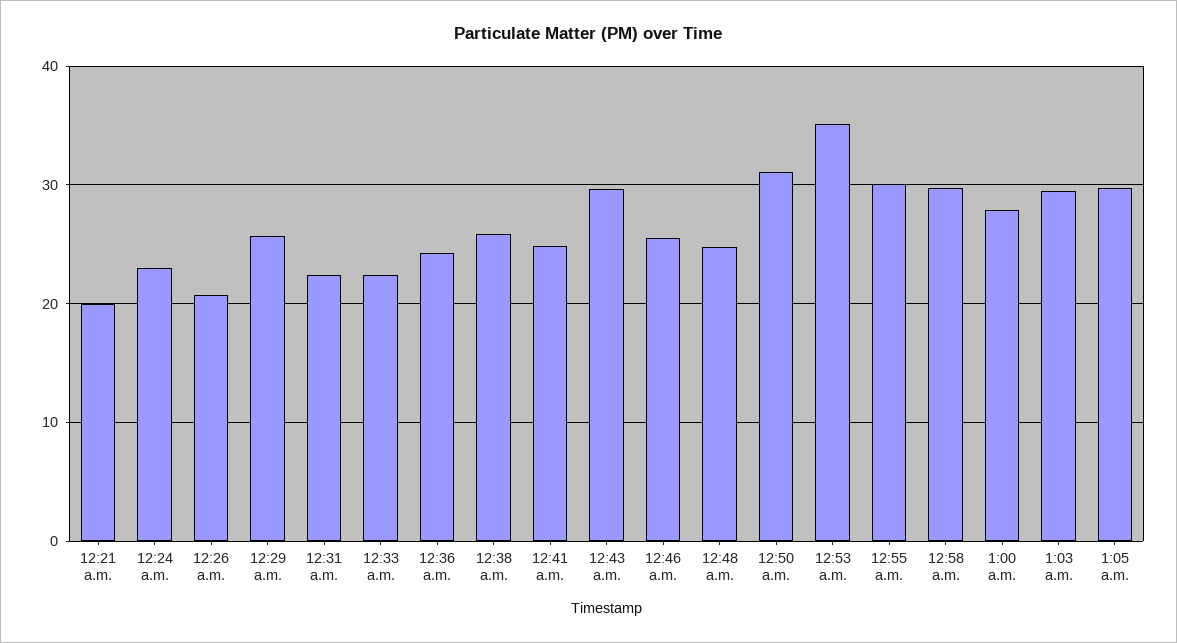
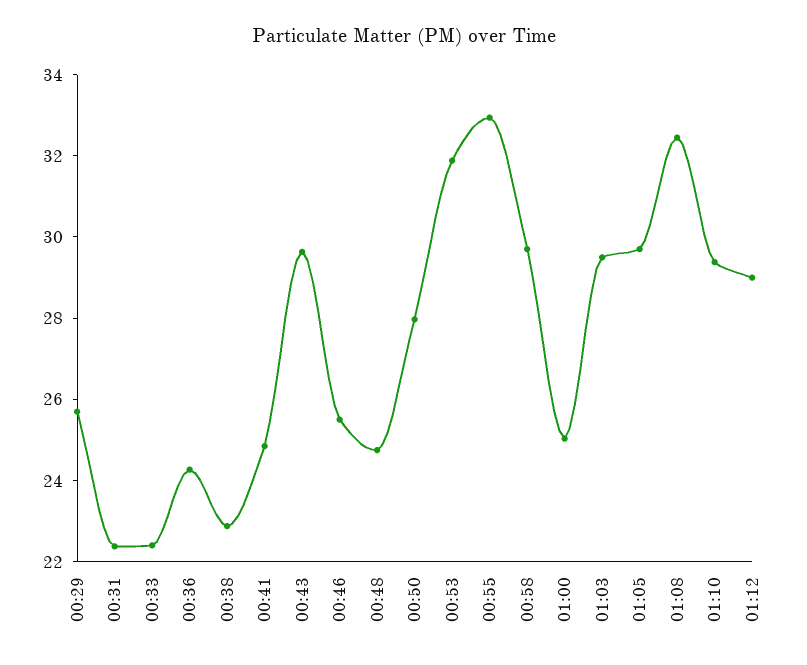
12:21 a.m.: 20 -> none
12:24 a.m.: 23 -> none
12:26 a.m.: 21 -> none
12:38 a.m.: 26 -> 23
12:50 a.m.: 31 -> 28
12:53 a.m.: 35 -> 32
12:55 a.m.: 30 -> 33
1:00 a.m.: 28 -> 25
01:08: none -> 32.5
01:10: none -> 29.5
01:12: none -> 29

